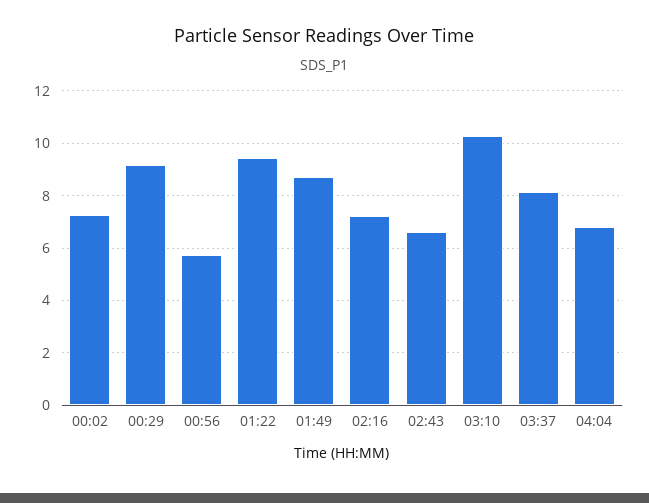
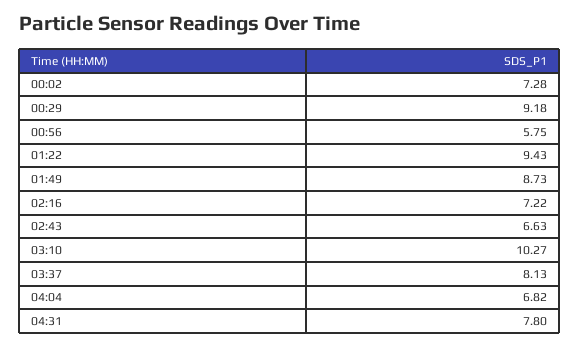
04:31: none -> 7.8

